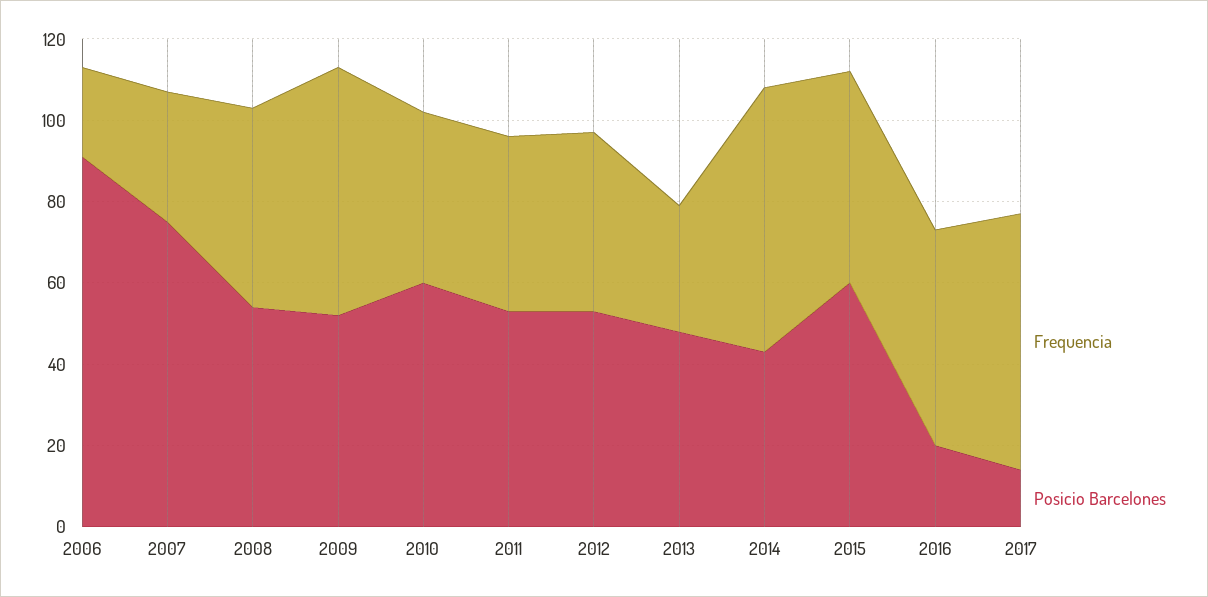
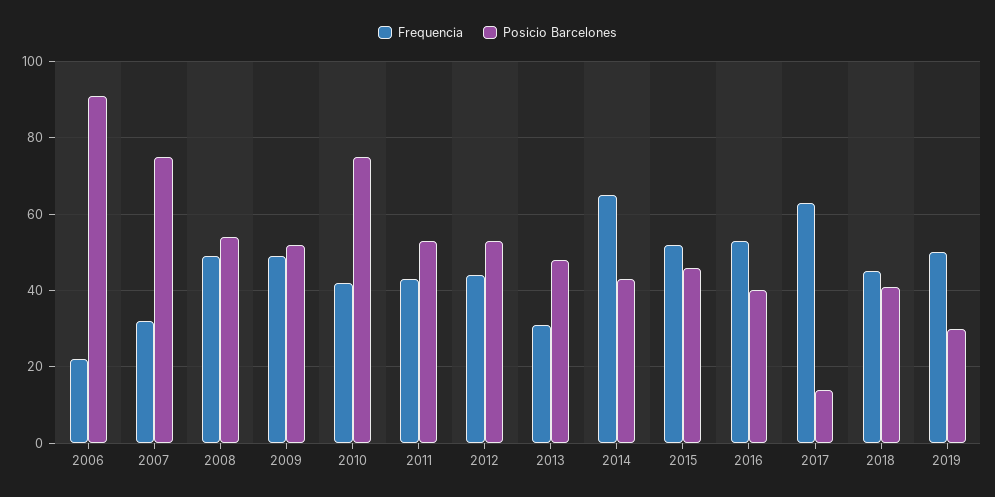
Frequencia, 2009: 60 -> 50
Posicio Barcelones, 2010: 60 -> 75
Posicio Barcelones, 2015: 60 -> 45
Posicio Barcelones, 2016: 20 -> 40
Frequencia, 2018: none -> 45
Posicio Barcelones, 2018: none -> 40
Frequencia, 2019: none -> 50
Posicio Barcelones, 2019: none -> 30

